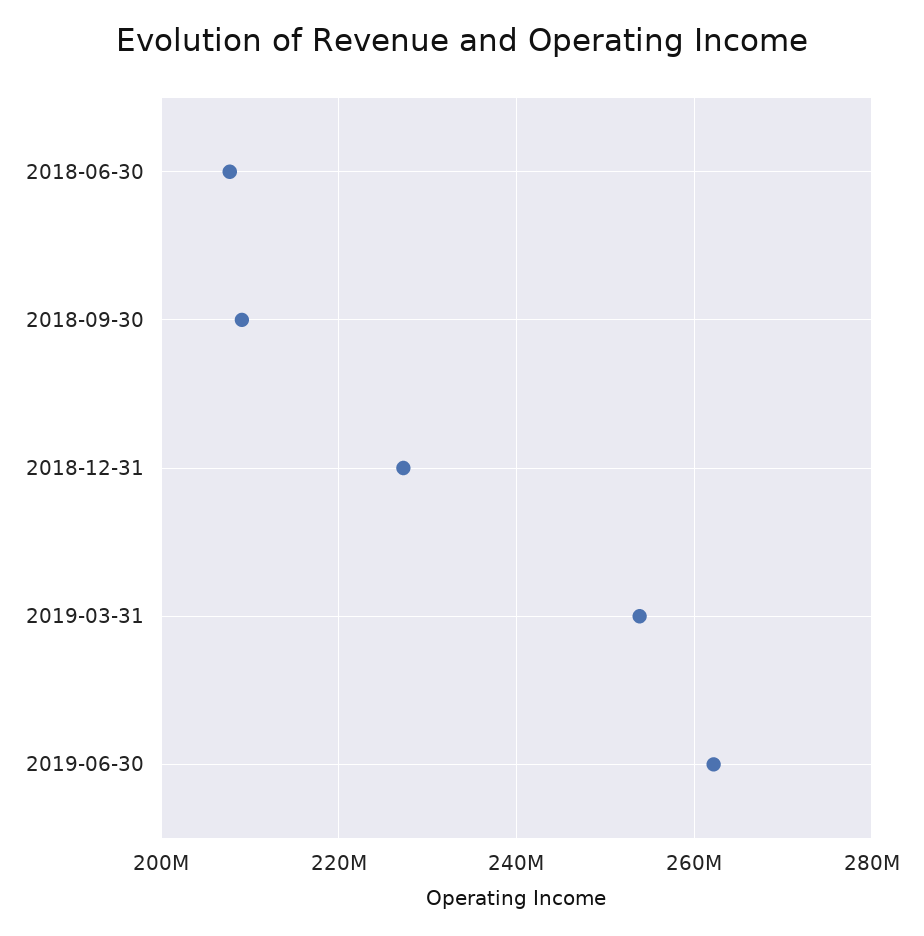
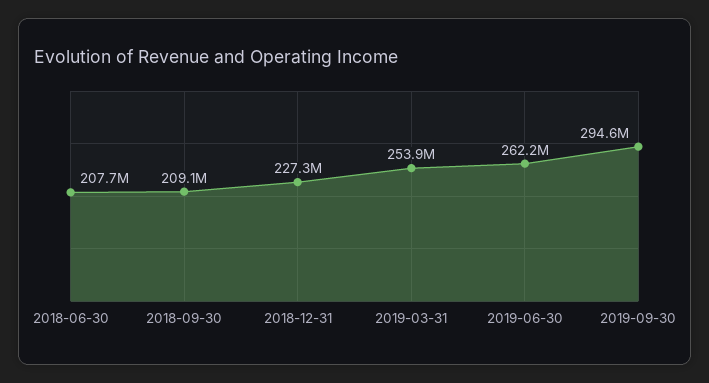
2019-09-30: none -> 294600000

